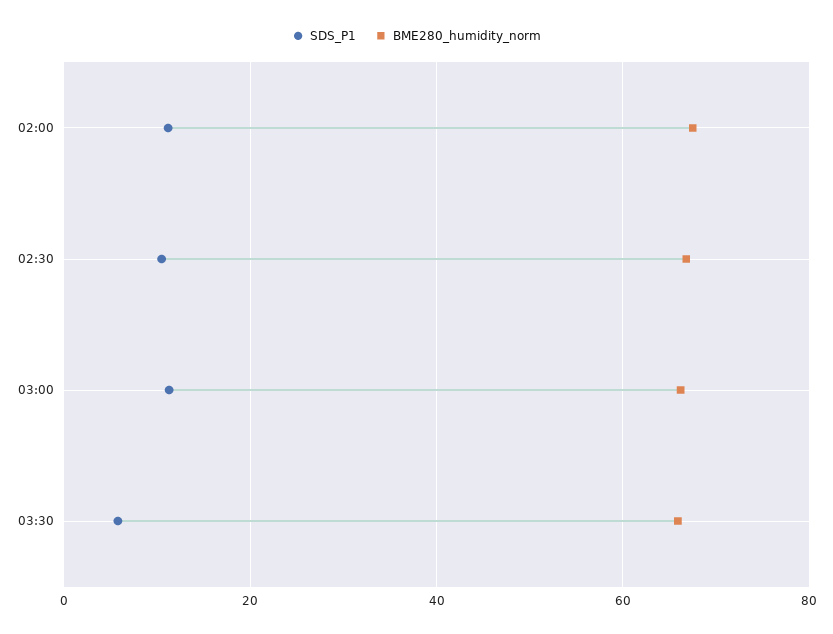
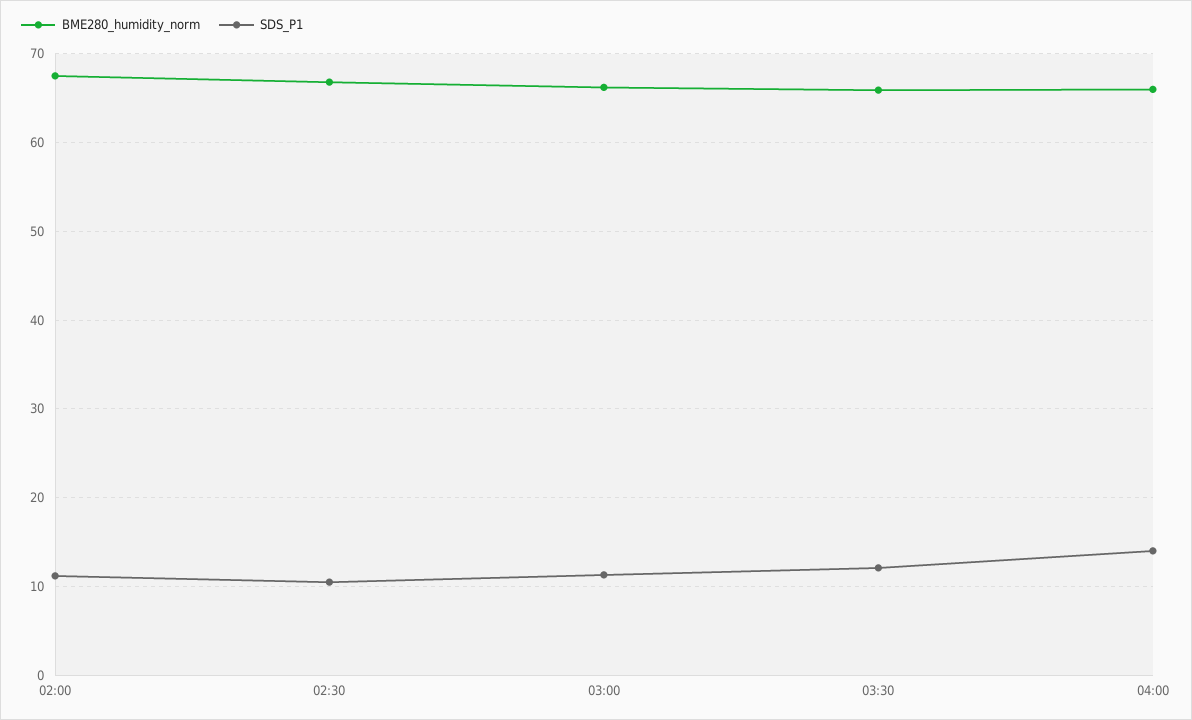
SDS_P1, 03:30: 6 -> 12
BME280_humidity_norm, 04:00: none -> 66
SDS_P1, 04:00: none -> 14

